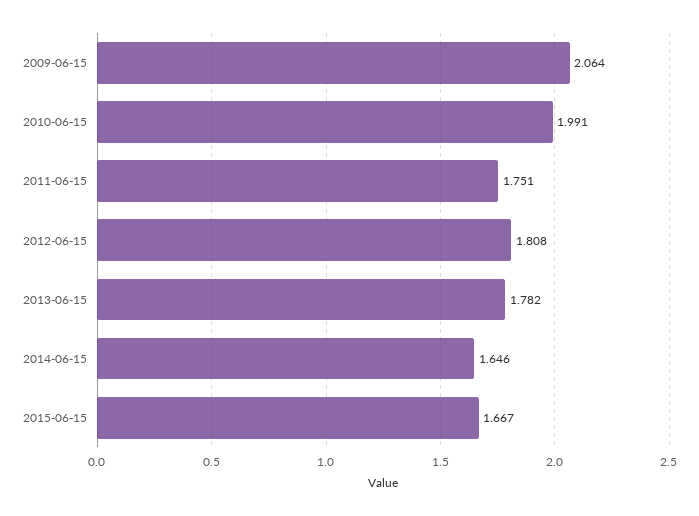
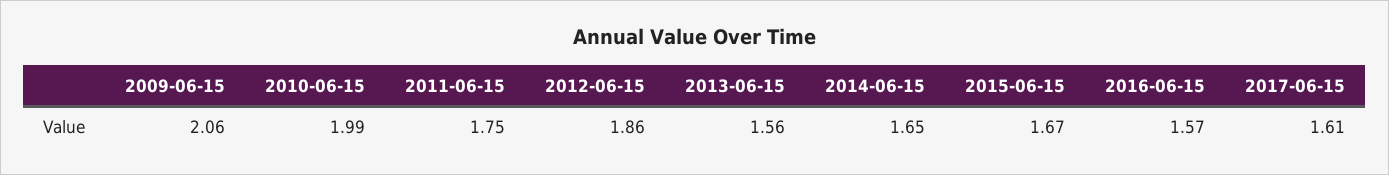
2012-06-15: 1.808 -> 1.86
2013-06-15: 1.782 -> 1.56
2016-06-15: none -> 1.57
2017-06-15: none -> 1.61

